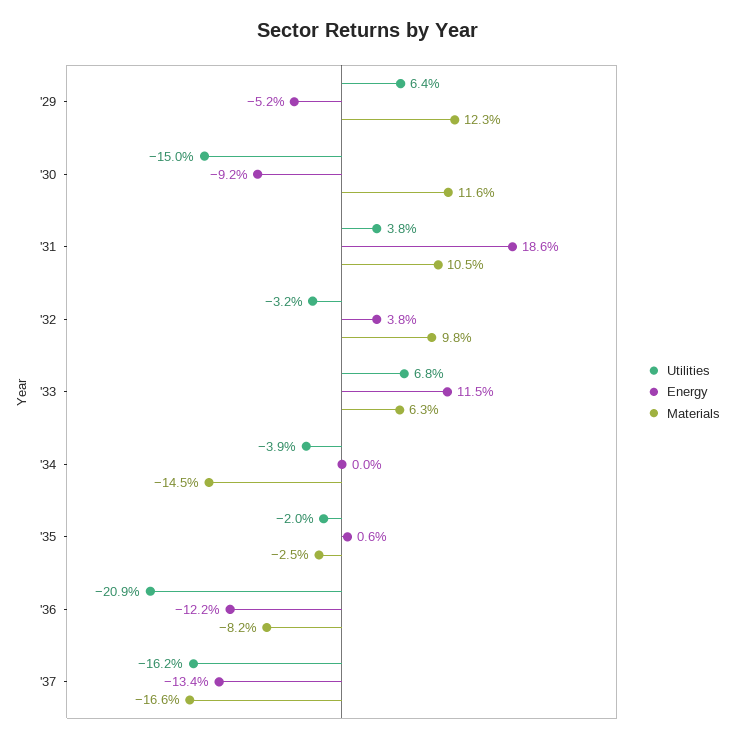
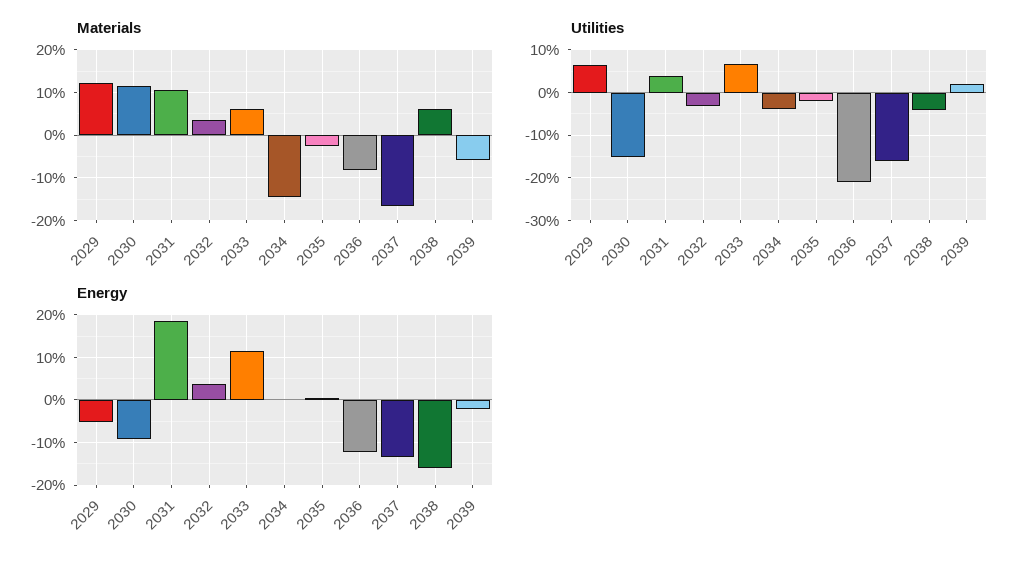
Materials, '32: 9.8 -> 4
Materials, 2038: none -> 6
Materials, 2039: none -> -6
Utilities, 2038: none -> -4
Utilities, 2039: none -> 2
Energy, 2038: none -> -16
Energy, 2039: none -> -2

